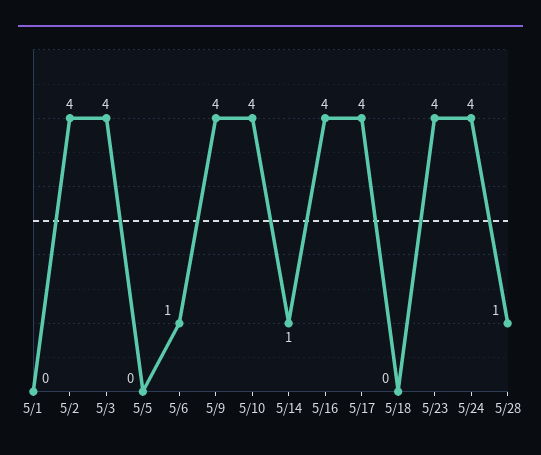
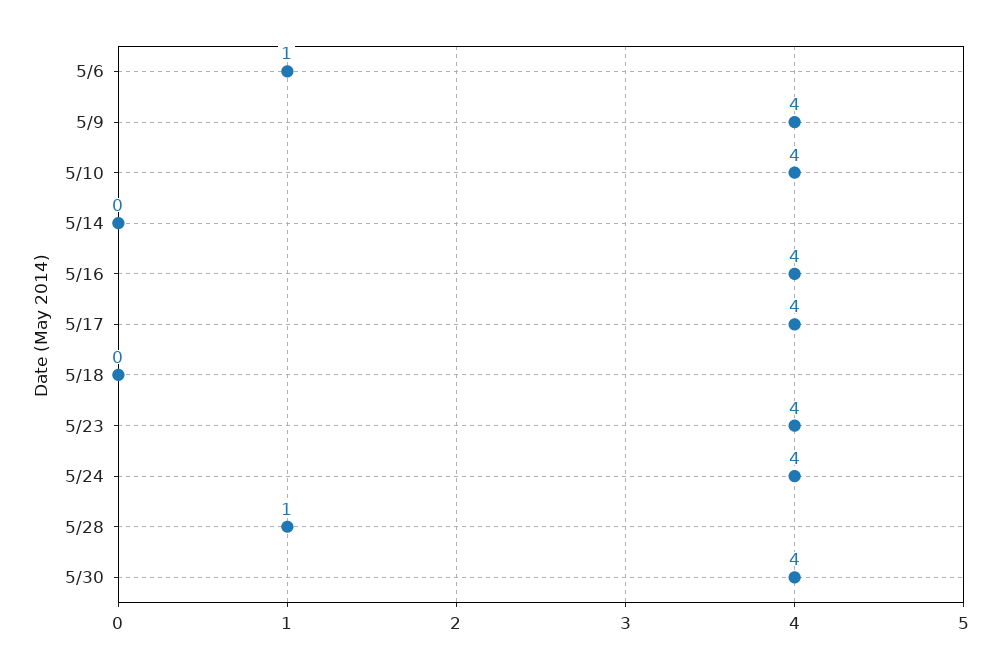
5/1: 0 -> none
5/2: 4 -> none
5/3: 4 -> none
5/5: 0 -> none
5/14: 1 -> 0
5/30: none -> 4

